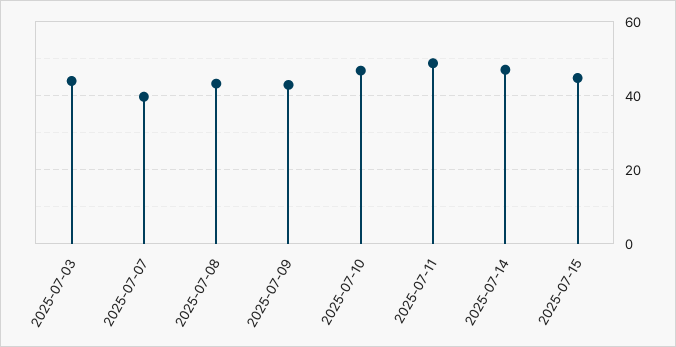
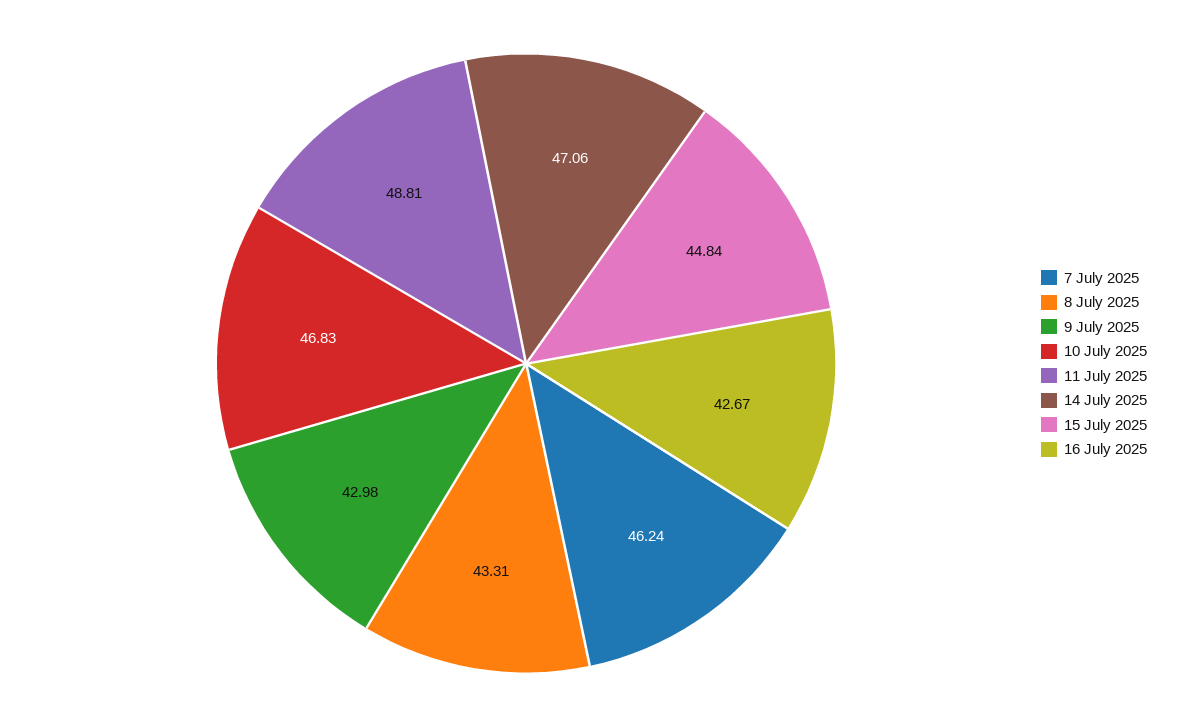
2025-07-03: 44 -> none
2025-07-07: 40 -> 46.24
16 July 2025: none -> 42.67

